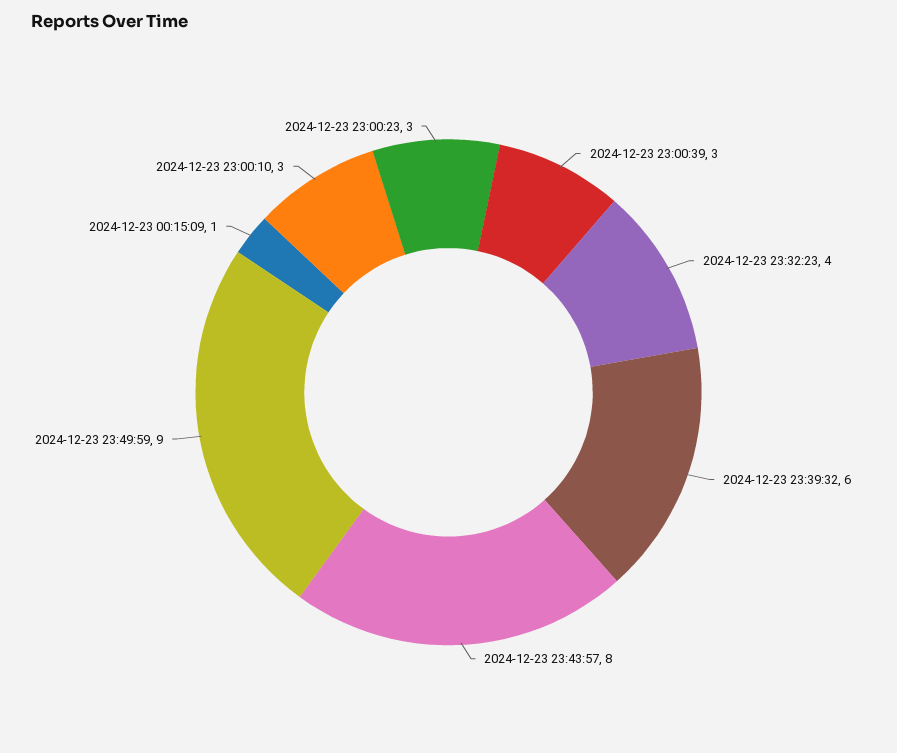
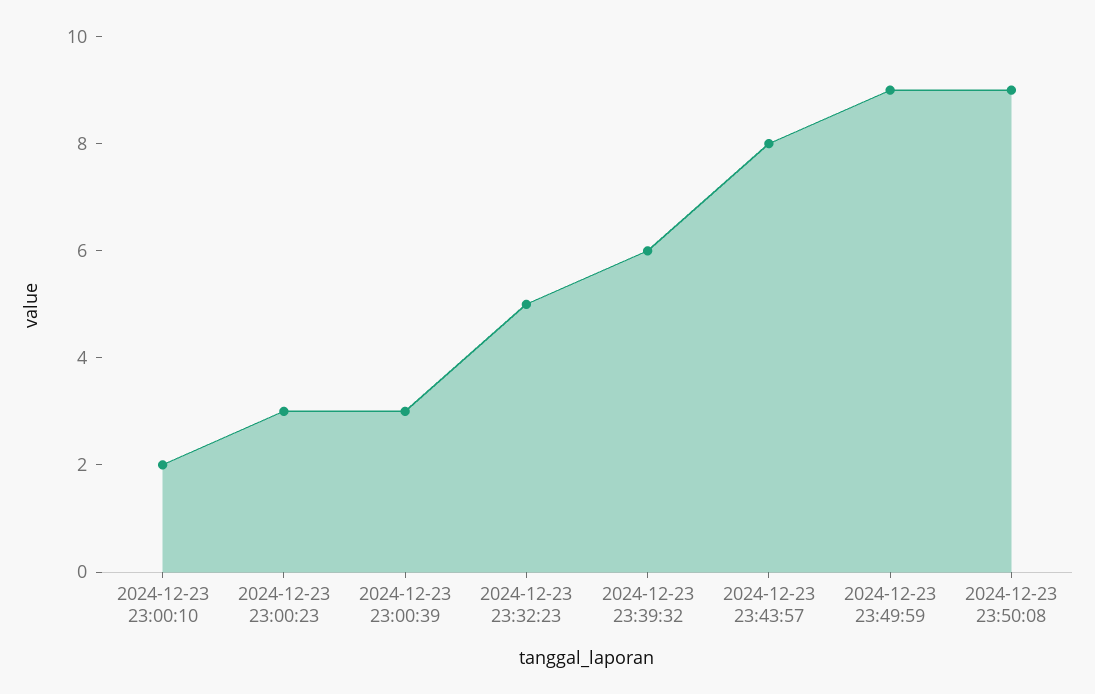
2024-12-23 23:32:23: 4 -> 5
2024-12-23 00:15:09: 1 -> none
2024-12-23 23:00:10: 3 -> 2
2024-12-23 23:50:08: none -> 9

